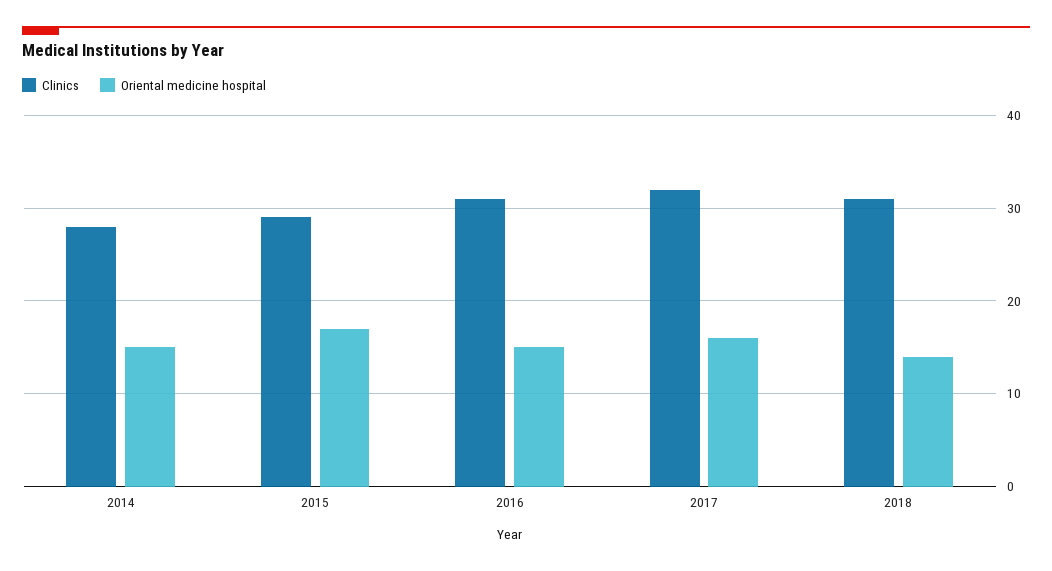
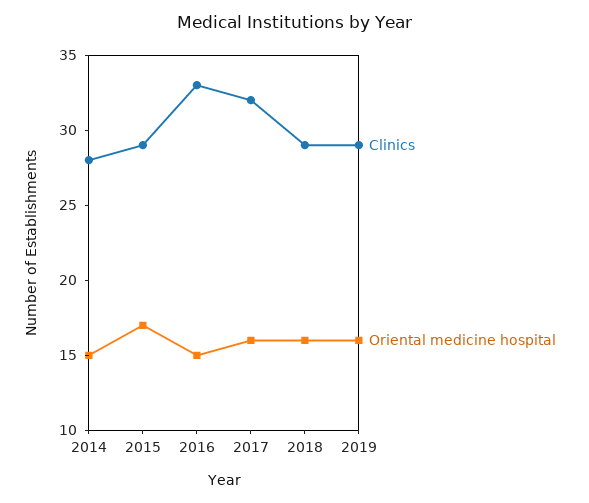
Clinics, 2016: 31 -> 33
Clinics, 2018: 31 -> 29
Oriental medicine hospital, 2018: 14 -> 16
Clinics, 2019: none -> 29
Oriental medicine hospital, 2019: none -> 16

